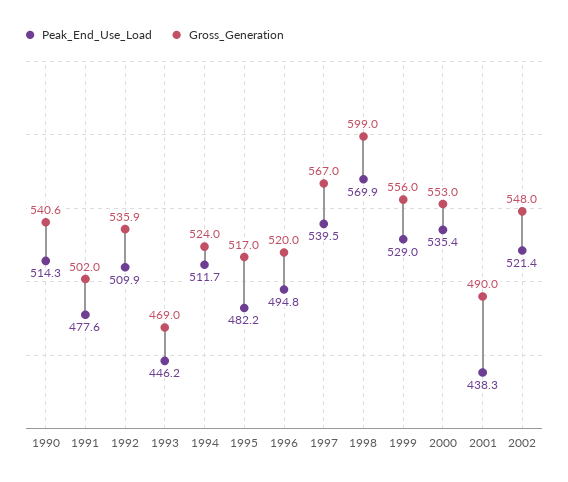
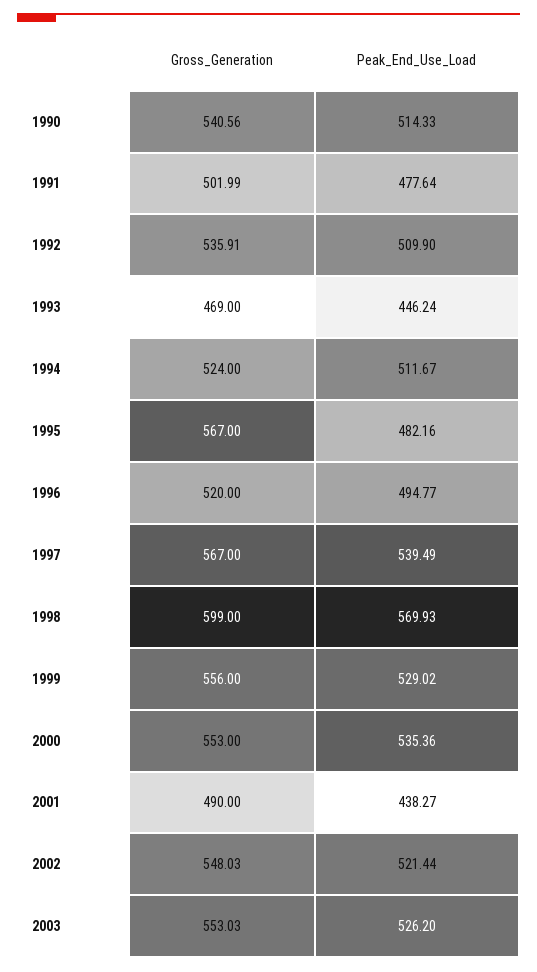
Gross_Generation, 1995: 517 -> 567
Gross_Generation, 2003: none -> 553.03
Peak_End_Use_Load, 2003: none -> 526.2

